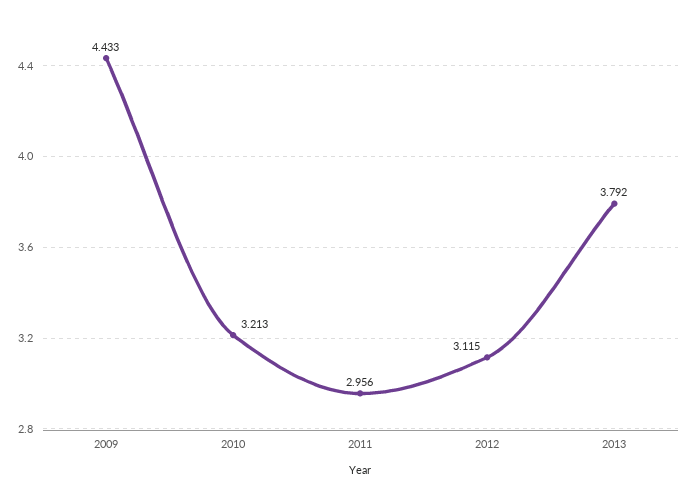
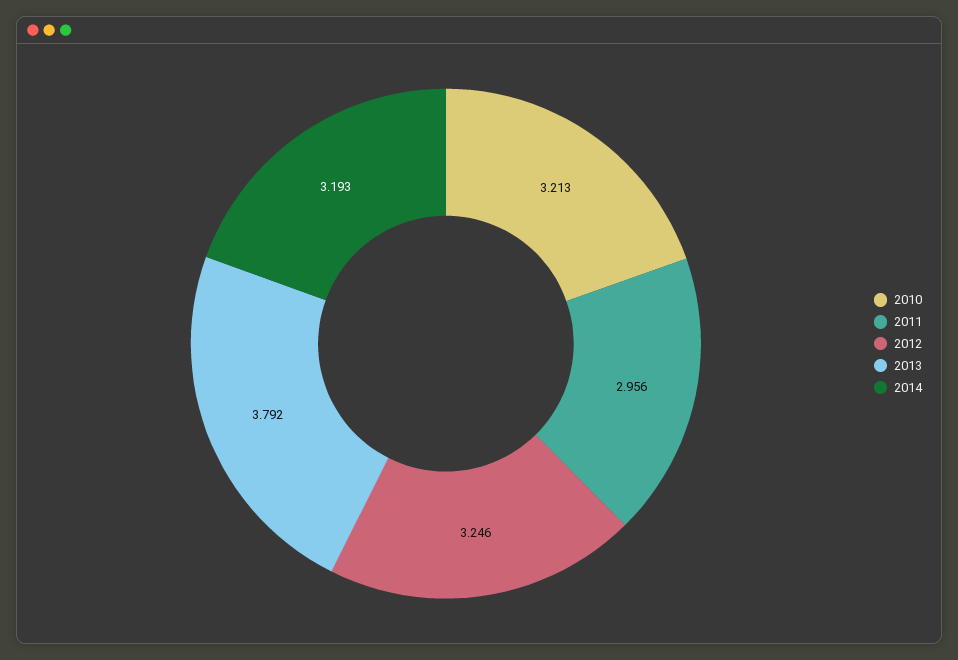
2009: 4.433 -> none
2012: 3.115 -> 3.246
2014: none -> 3.193

